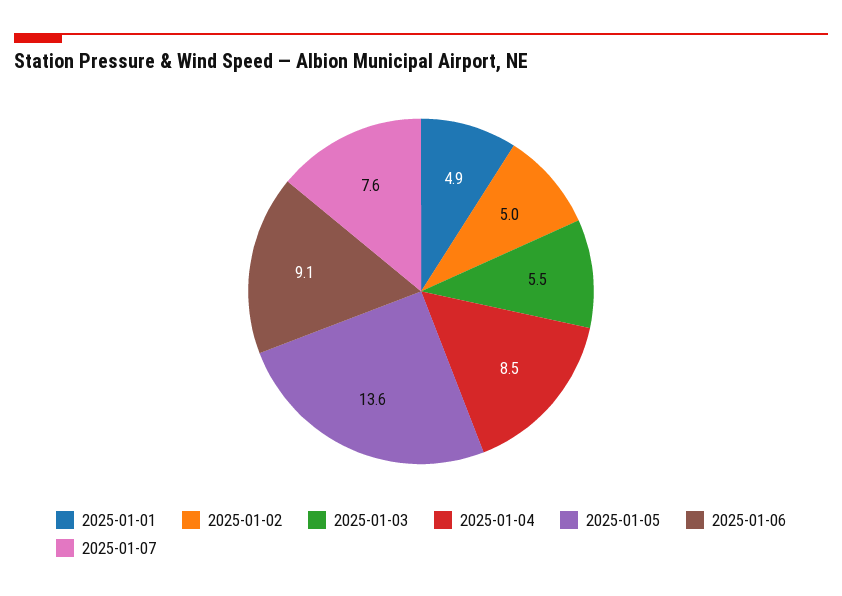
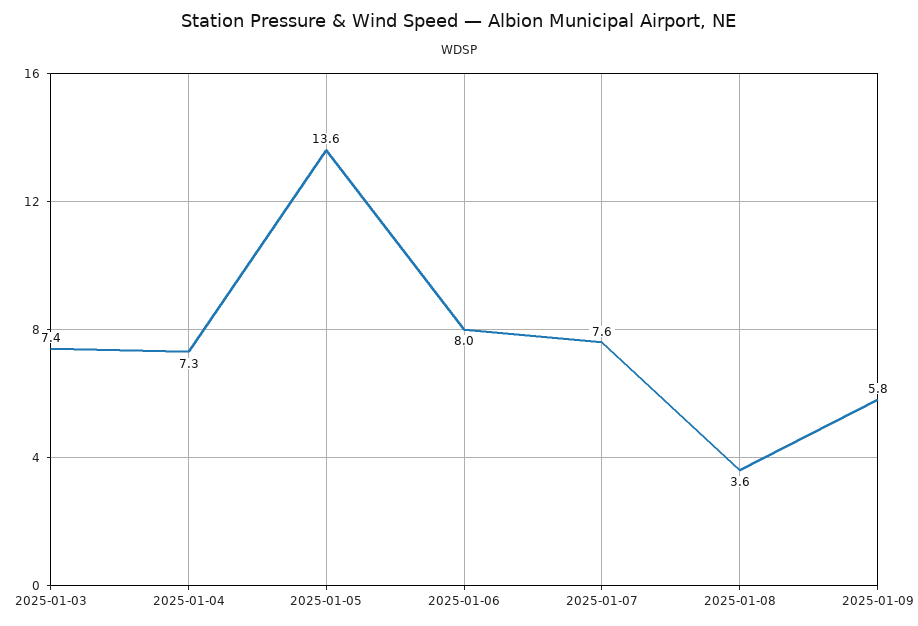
2025-01-01: 4.9 -> none
2025-01-02: 5 -> none
2025-01-03: 5.5 -> 7.4
2025-01-04: 8.5 -> 7.3
2025-01-06: 9.1 -> 8
2025-01-08: none -> 3.6
2025-01-09: none -> 5.8

